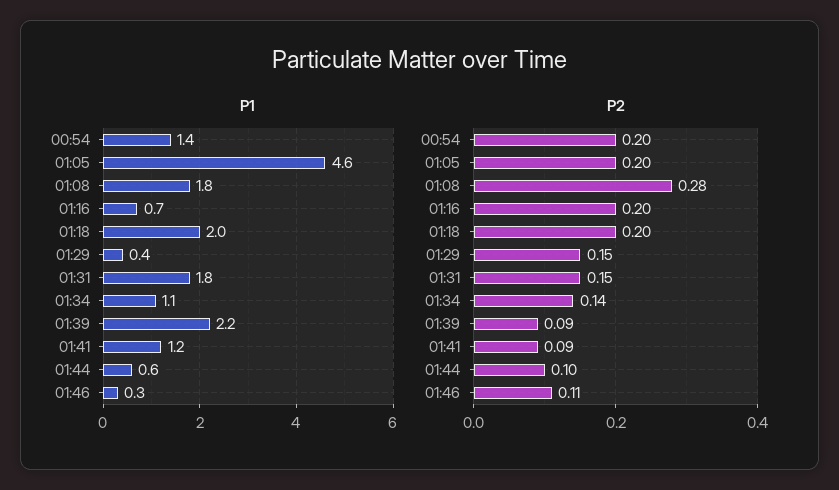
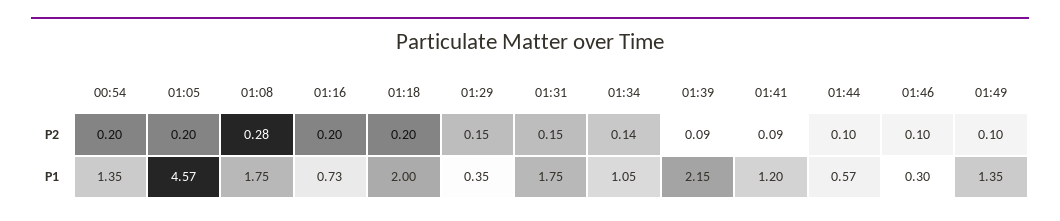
P2, 01:46: 0.11 -> 0.1
P2, 01:49: none -> 0.1
P1, 01:49: none -> 1.35

